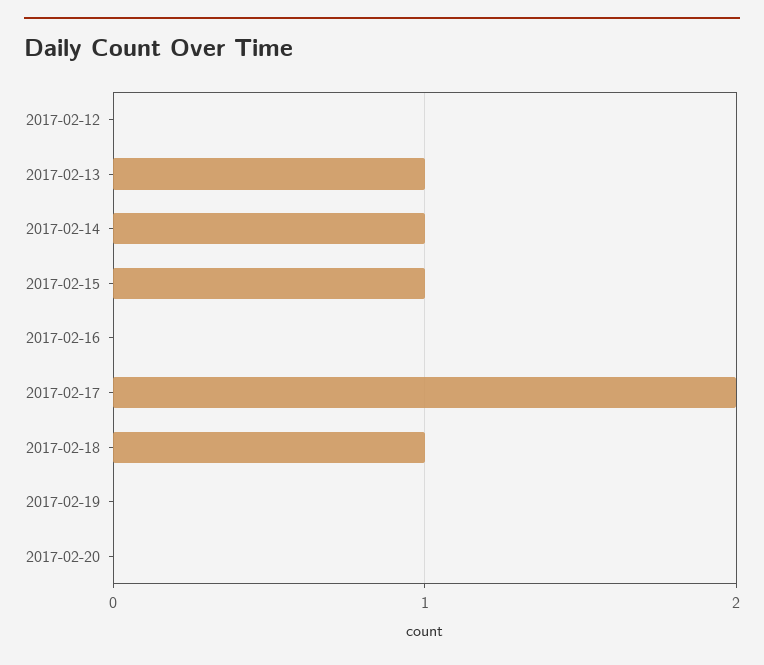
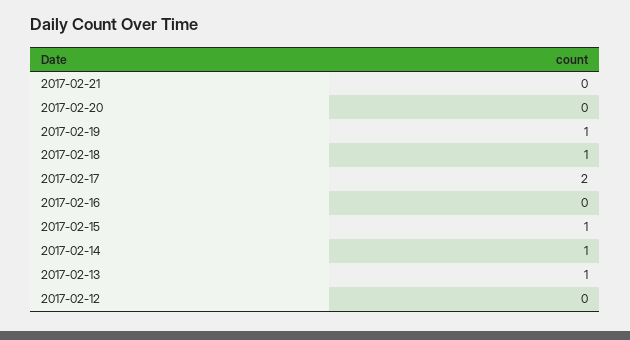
2017-02-19: 0 -> 1
2017-02-21: none -> 0

